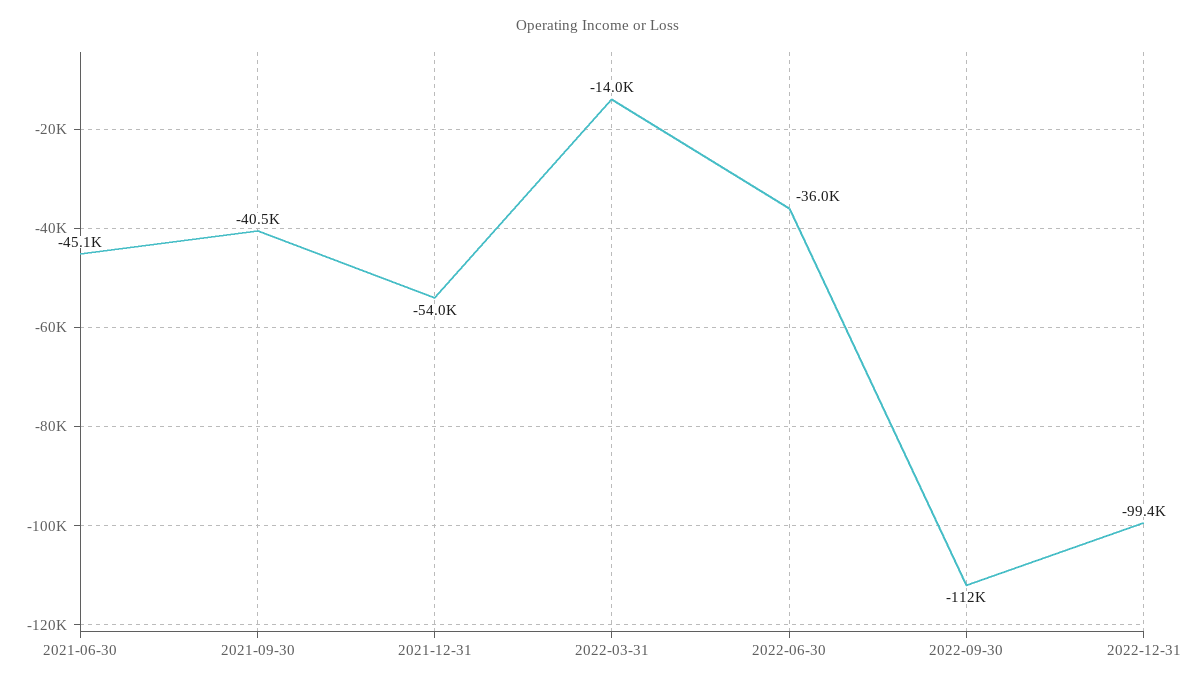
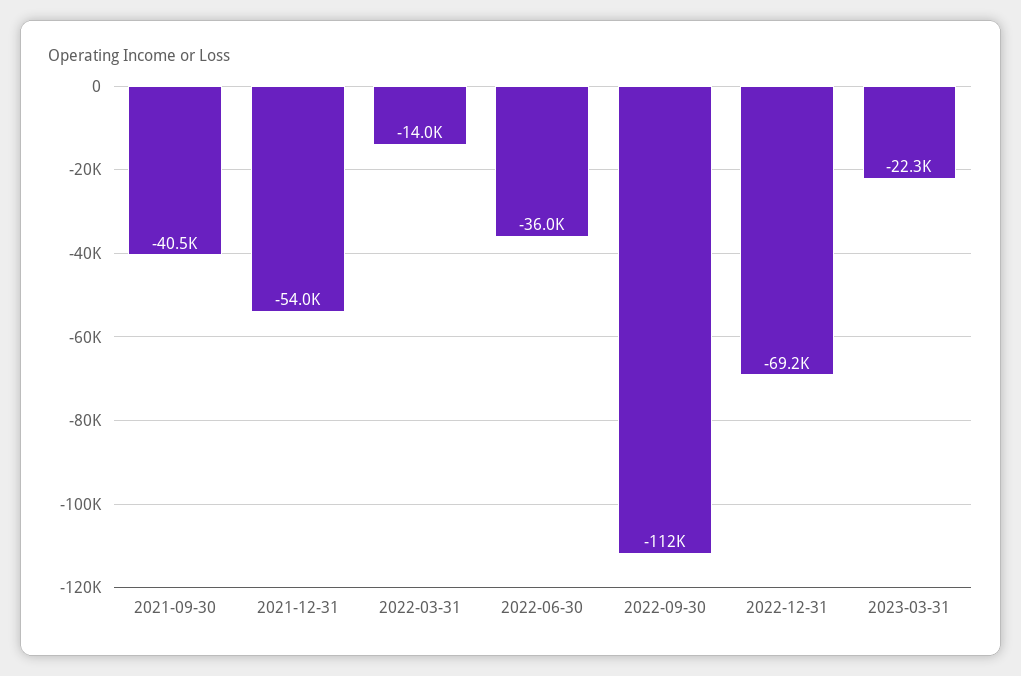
2021-06-30: -45100 -> none
2022-12-31: -99400 -> -69200
2023-03-31: none -> -22300

